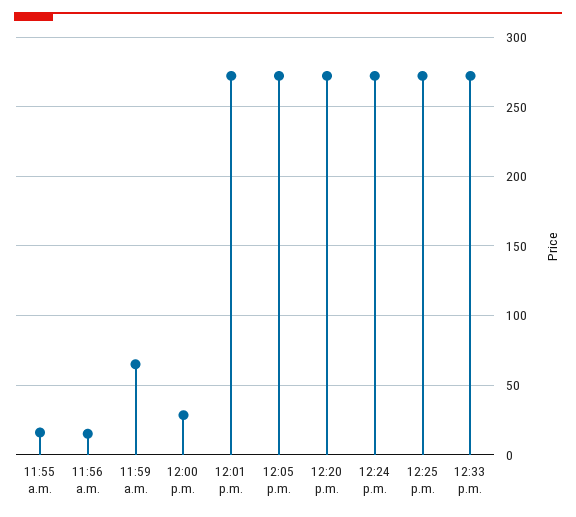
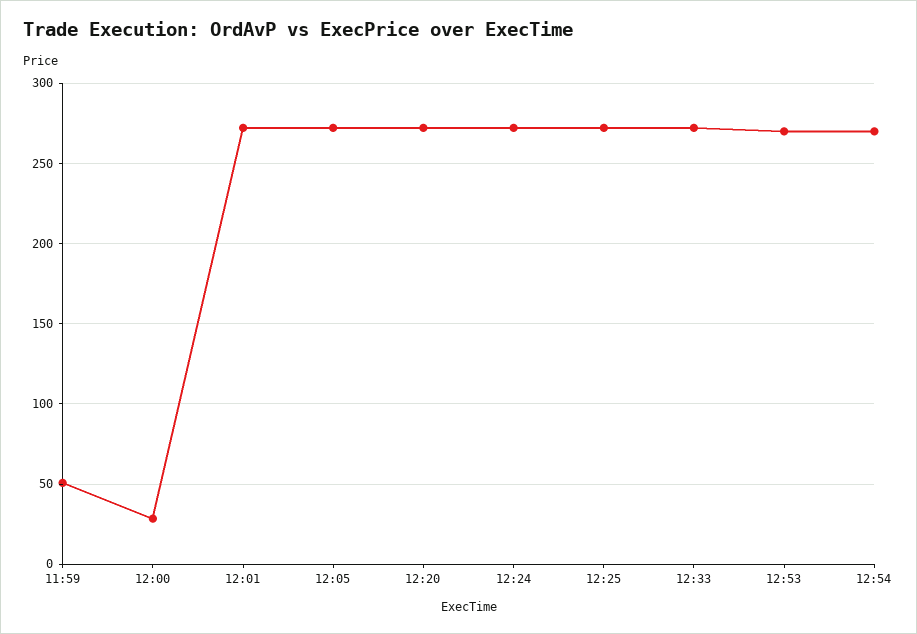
11:55 a.m.: 15 -> none
11:56 a.m.: 15 -> none
11:59 a.m.: 65 -> 50
12:53: none -> 270
12:54: none -> 270

